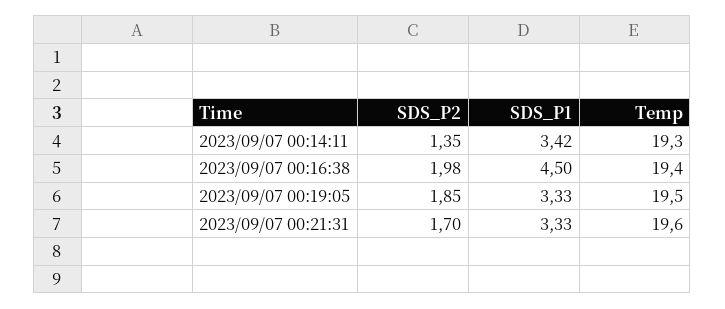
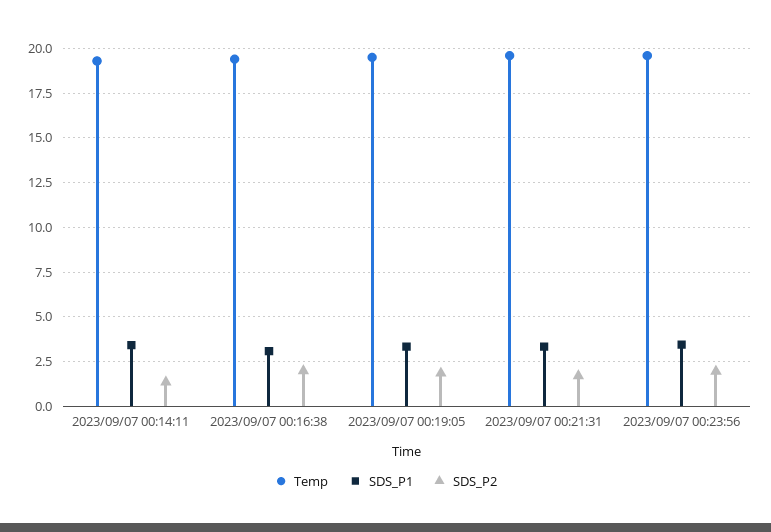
SDS_P1, 2023/09/07 00:16:38: 4.5 -> 3
Temp, 2023/09/07 00:23:56: none -> 19.5
SDS_P1, 2023/09/07 00:23:56: none -> 3.5
SDS_P2, 2023/09/07 00:23:56: none -> 2

